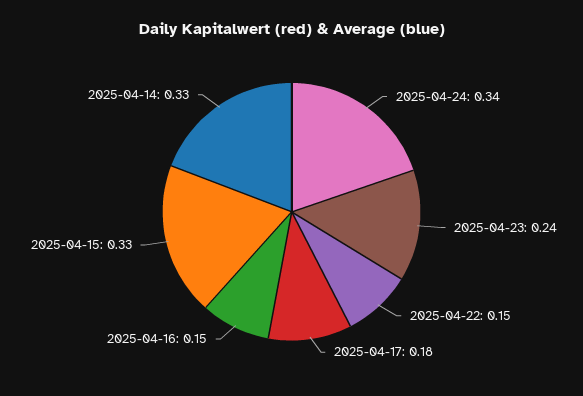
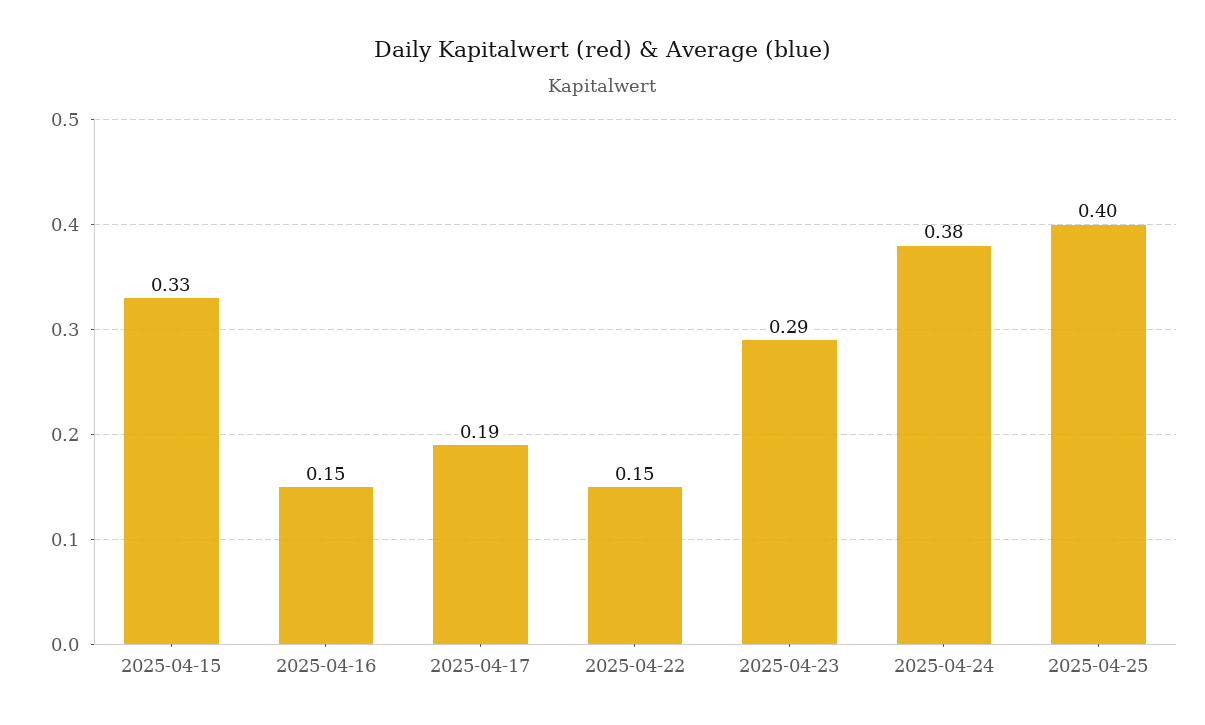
2025-04-24: 0.34 -> 0.38
2025-04-23: 0.24 -> 0.29
2025-04-17: 0.18 -> 0.19
2025-04-14: 0.33 -> none
2025-04-25: none -> 0.4

